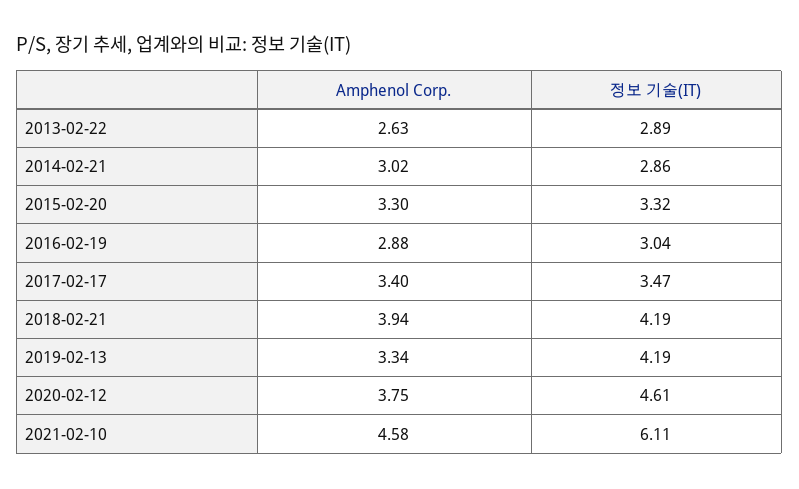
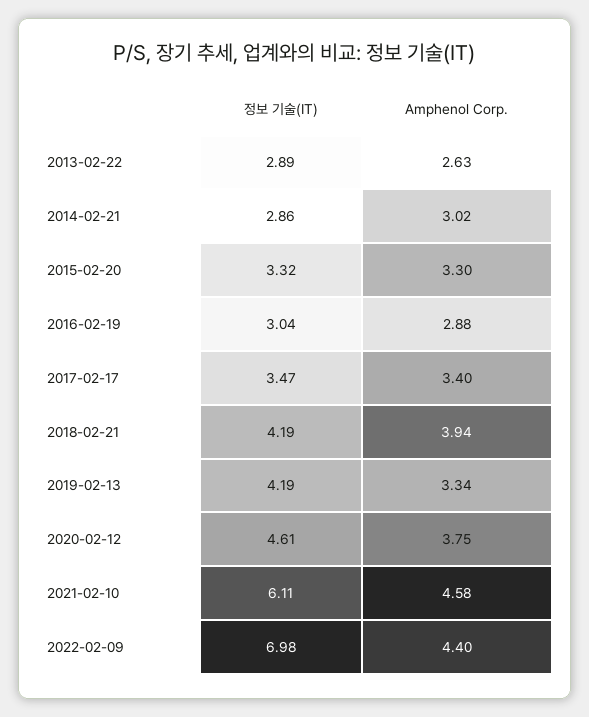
정보 기술(IT), 2022-02-09: none -> 6.98
Amphenol Corp., 2022-02-09: none -> 4.4

